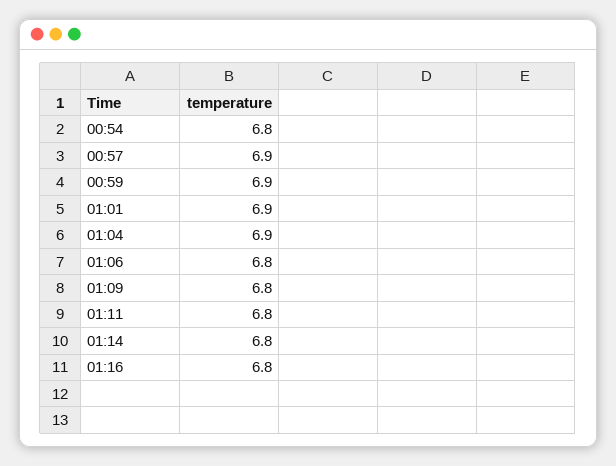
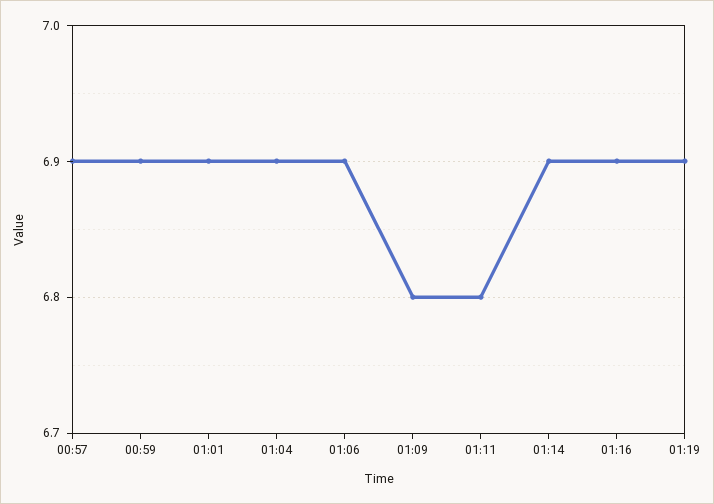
00:54: 6.8 -> none
01:06: 6.8 -> 6.9
01:14: 6.8 -> 6.9
01:16: 6.8 -> 6.9
01:19: none -> 6.9

